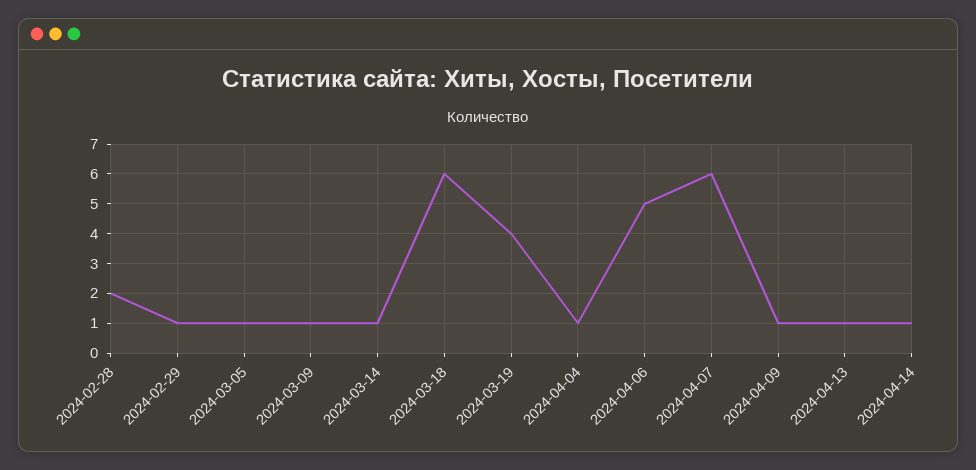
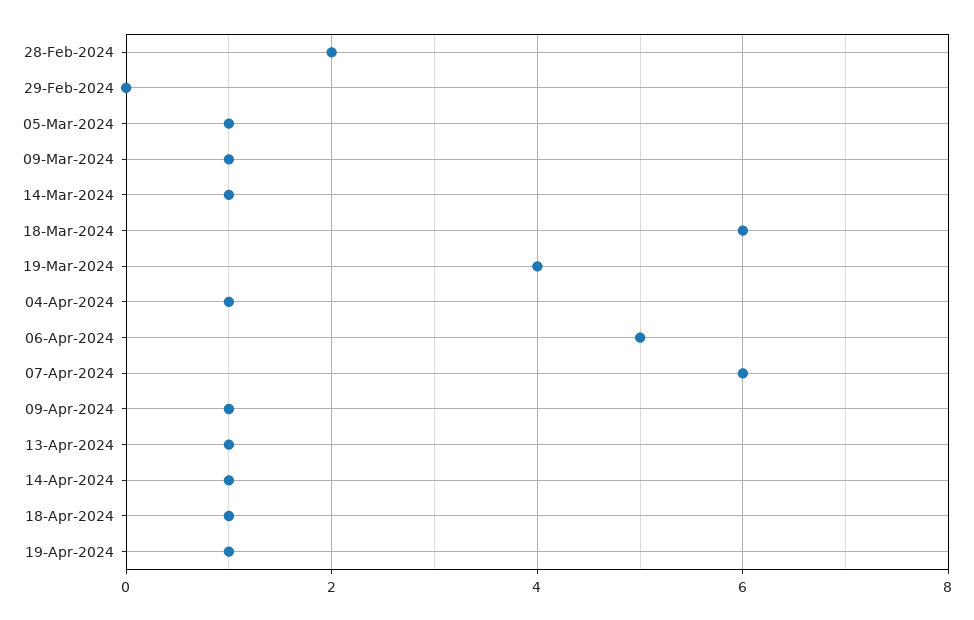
2024-02-29: 1 -> 0
18-Apr-2024: none -> 1
19-Apr-2024: none -> 1

